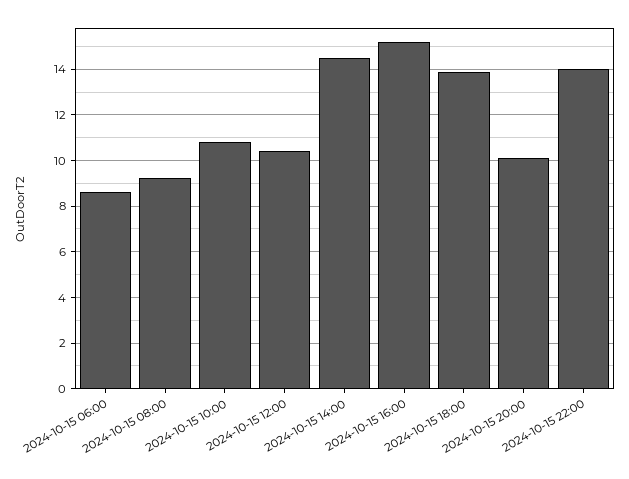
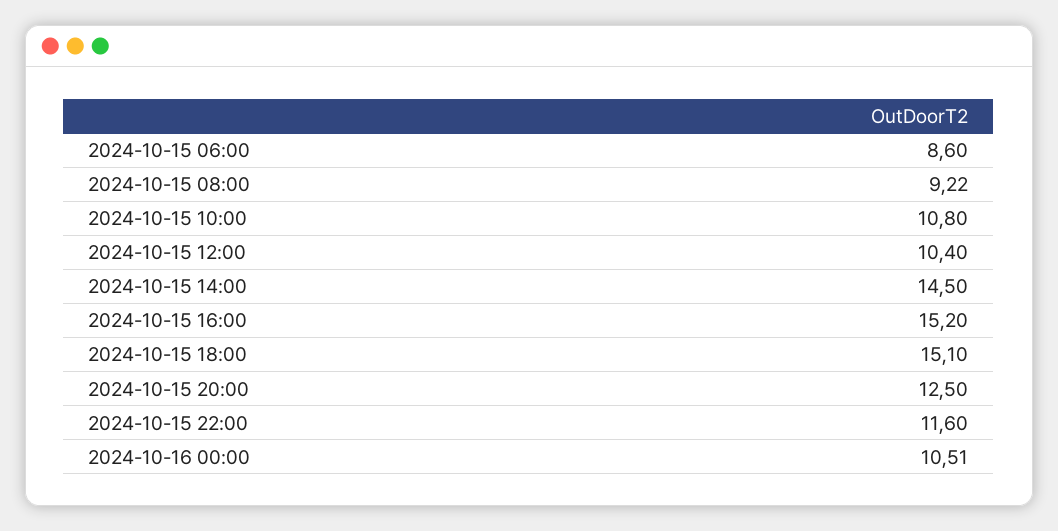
2024-10-15 18:00: 14 -> 15.1
2024-10-15 20:00: 10 -> 12.5
2024-10-15 22:00: 14 -> 11.6
2024-10-16 00:00: none -> 10.51

